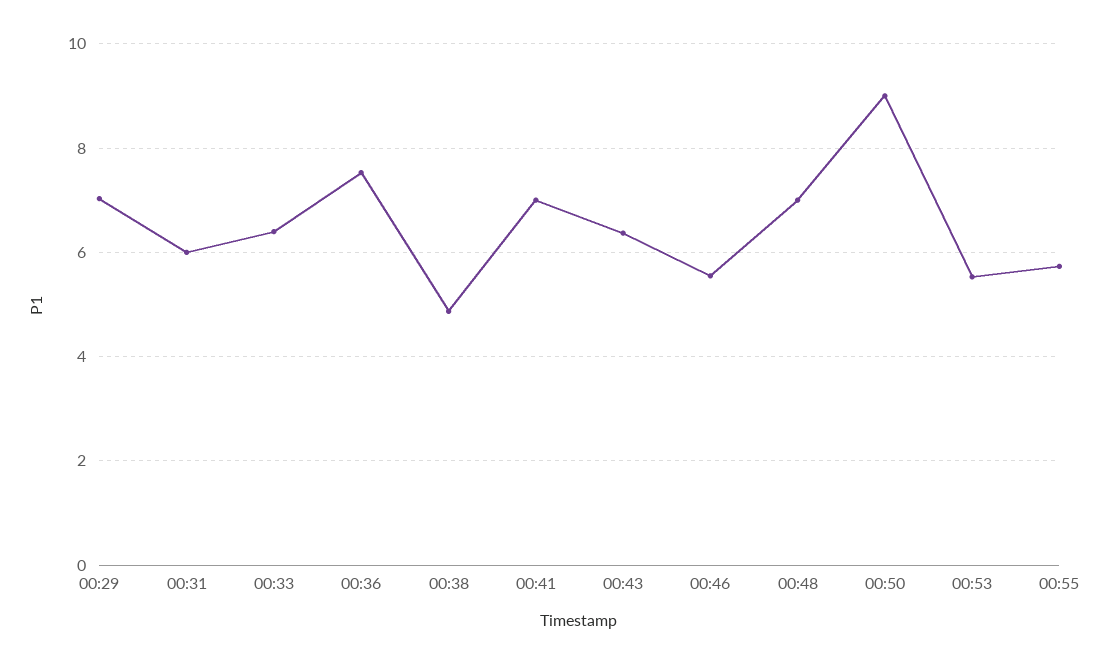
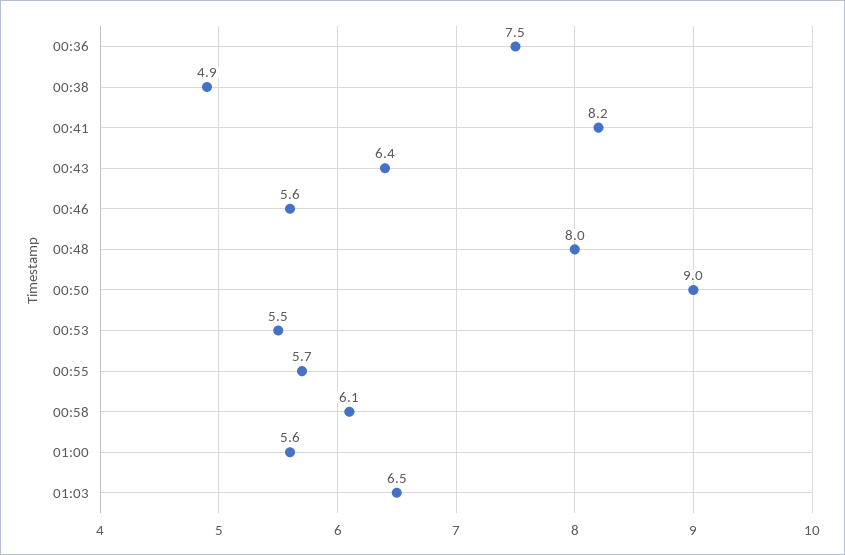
00:29: 7 -> none
00:31: 6 -> none
00:33: 6.4 -> none
00:41: 7 -> 8.2
00:48: 7 -> 8
00:58: none -> 6.1
01:00: none -> 5.6
01:03: none -> 6.5

